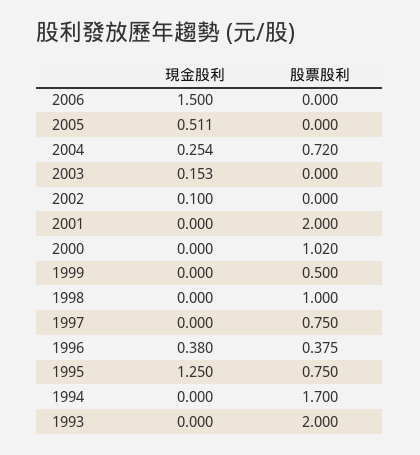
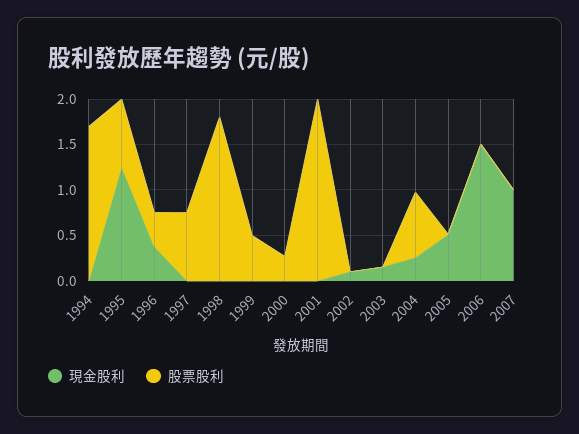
股票股利, 2000: 1.02 -> 0.3
股票股利, 1998: 1 -> 1.8
現金股利, 1993: 0 -> none
股票股利, 1993: 2 -> none
現金股利, 2007: none -> 1
股票股利, 2007: none -> 0

